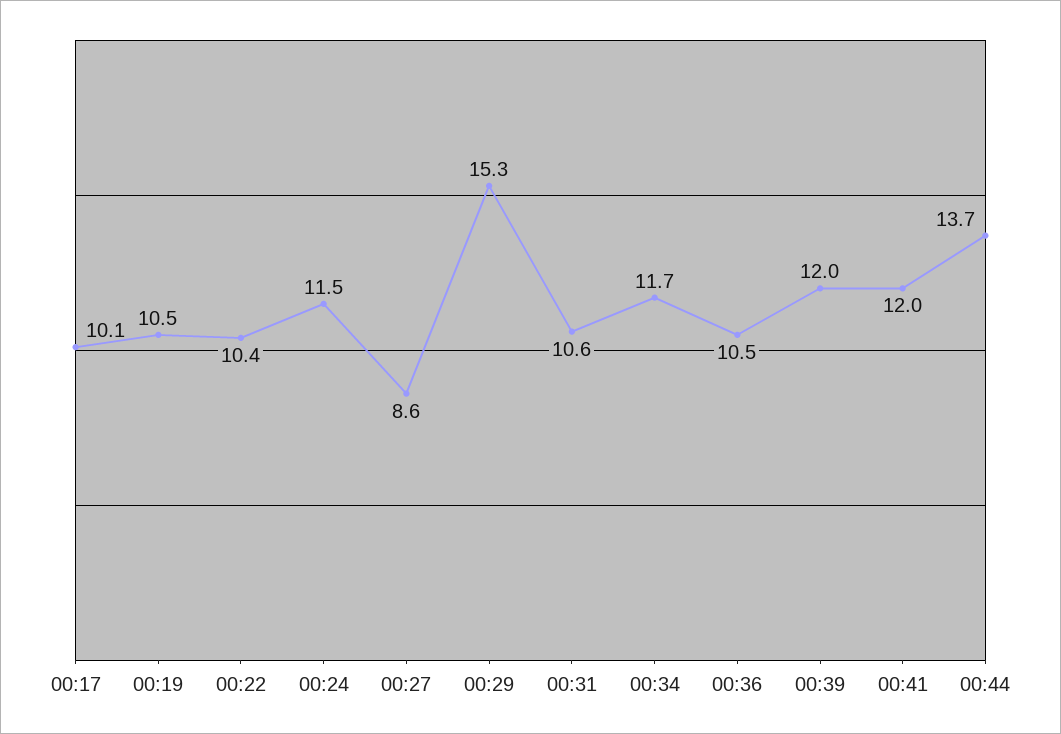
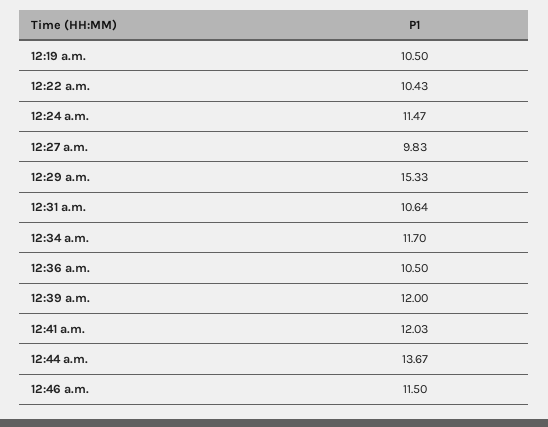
00:17: 10.1 -> none
00:27: 8.6 -> 9.83
12:46 a.m.: none -> 11.5

